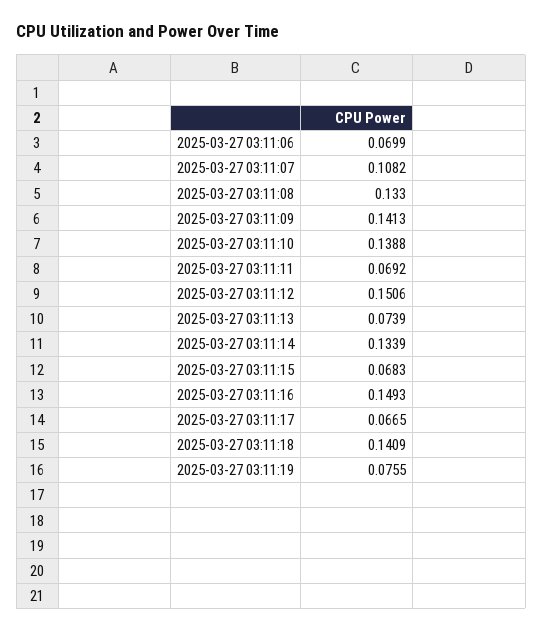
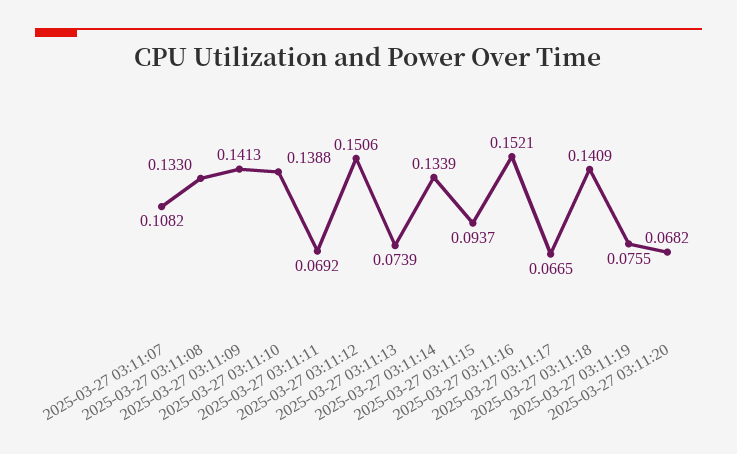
2025-03-27 03:11:06: 0.0699 -> none
2025-03-27 03:11:15: 0.0683 -> 0.0937
2025-03-27 03:11:16: 0.1493 -> 0.1521
2025-03-27 03:11:20: none -> 0.0682

